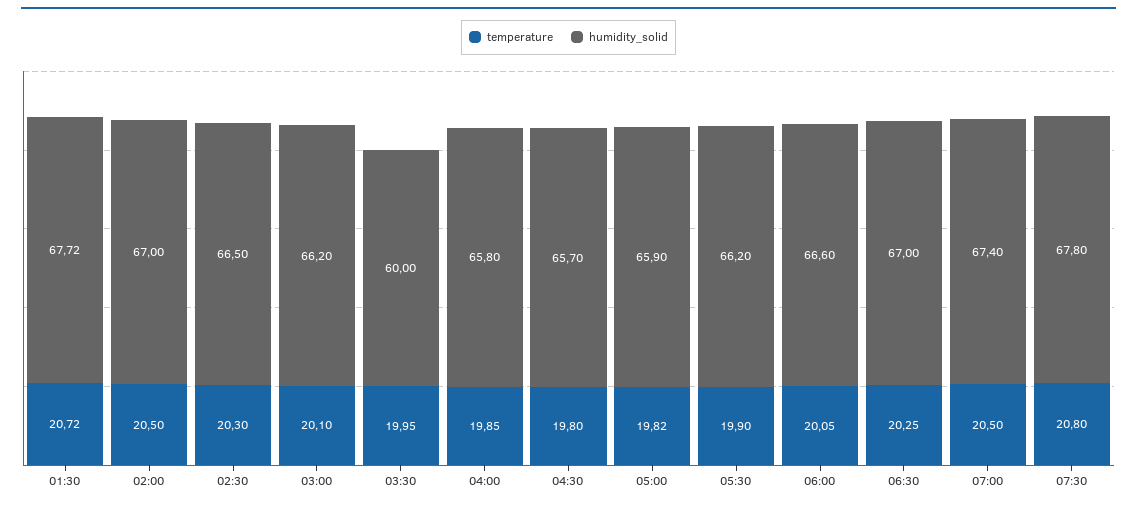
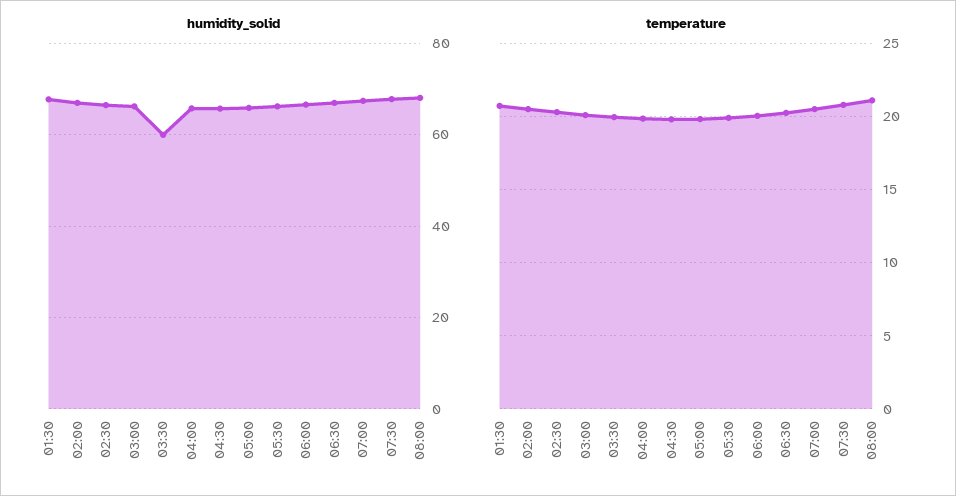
humidity_solid, 08:00: none -> 68
temperature, 08:00: none -> 21

